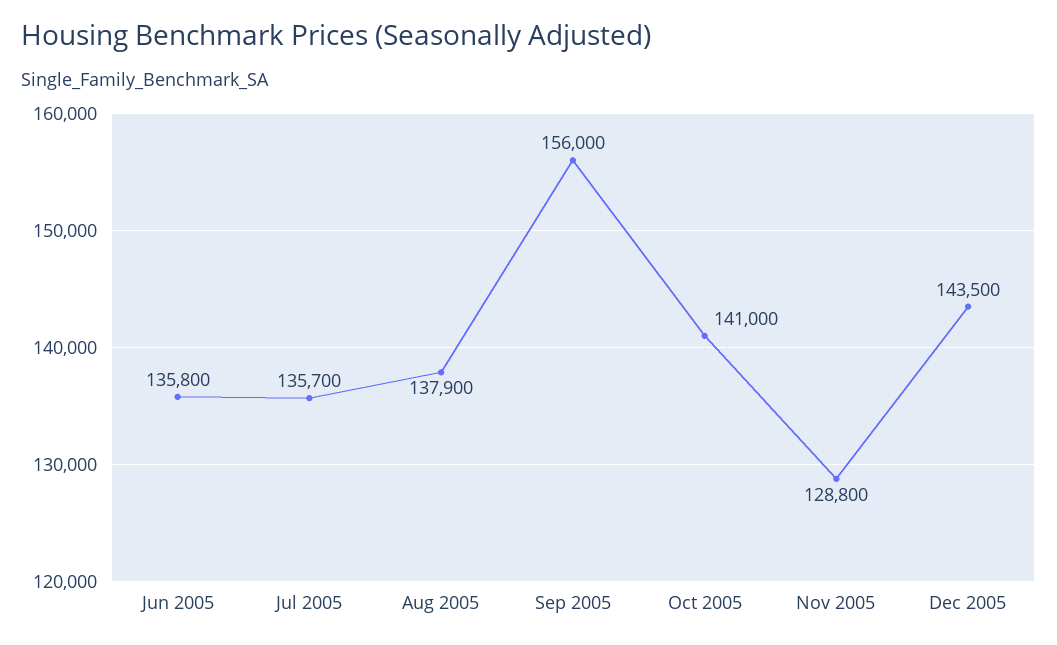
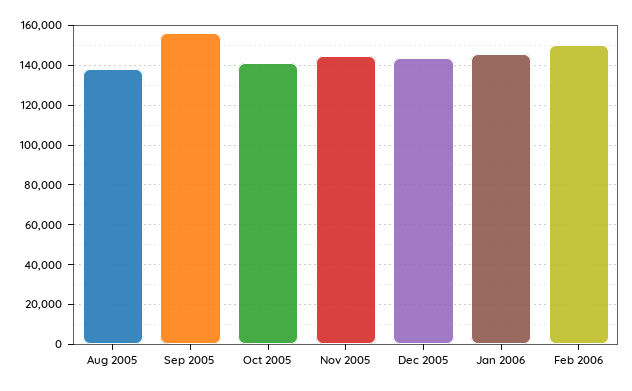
Jun 2005: 135800 -> none
Jul 2005: 135700 -> none
Nov 2005: 128800 -> 145000
Jan 2006: none -> 145000
Feb 2006: none -> 150000

